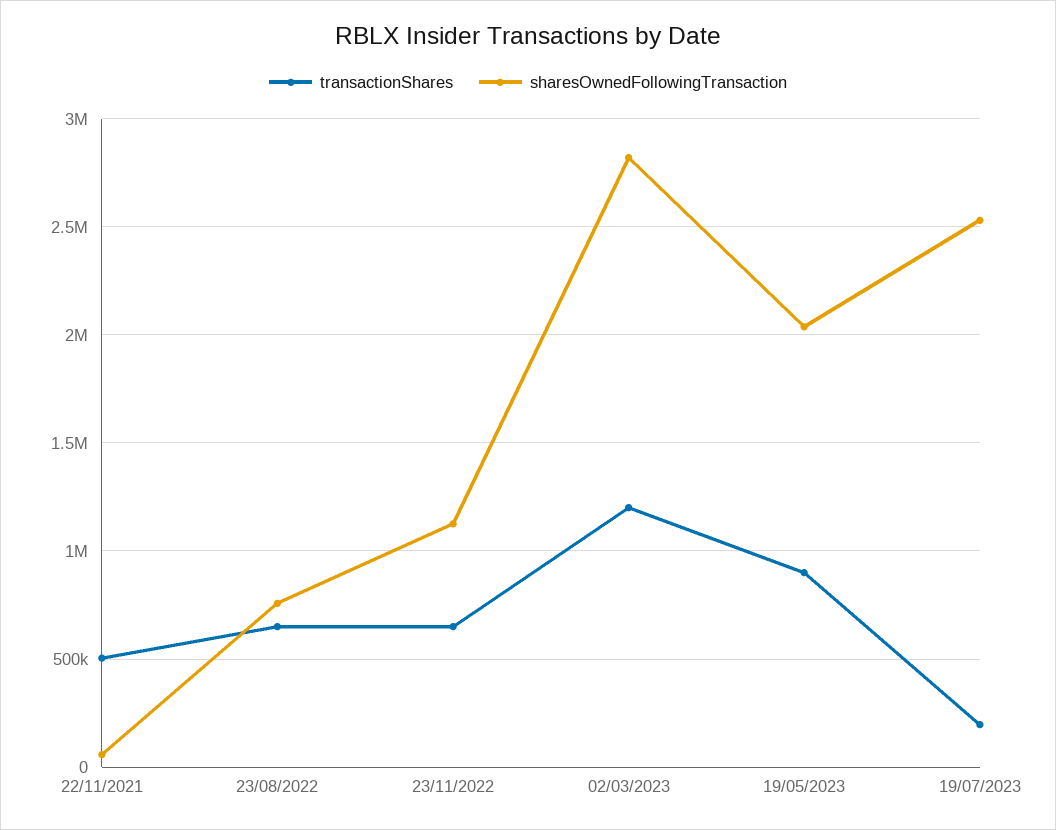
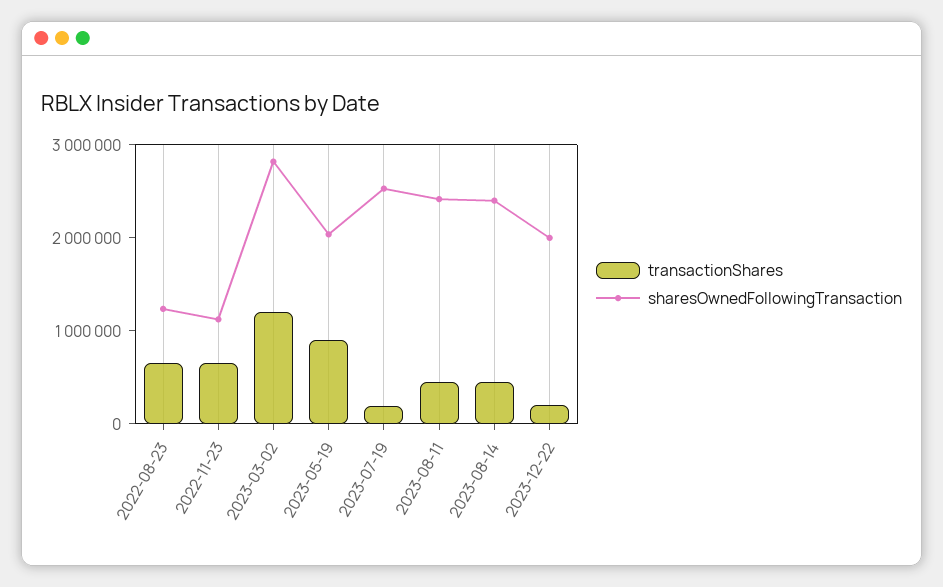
transactionShares, 22/11/2021: 500000 -> none
sharesOwnedFollowingTransaction, 22/11/2021: 50000 -> none
sharesOwnedFollowingTransaction, 23/08/2022: 750000 -> 1200000
transactionShares, 2023-08-11: none -> 400000
sharesOwnedFollowingTransaction, 2023-08-11: none -> 2400000
transactionShares, 2023-08-14: none -> 400000
sharesOwnedFollowingTransaction, 2023-08-14: none -> 2400000
transactionShares, 2023-12-22: none -> 200000
sharesOwnedFollowingTransaction, 2023-12-22: none -> 2000000

